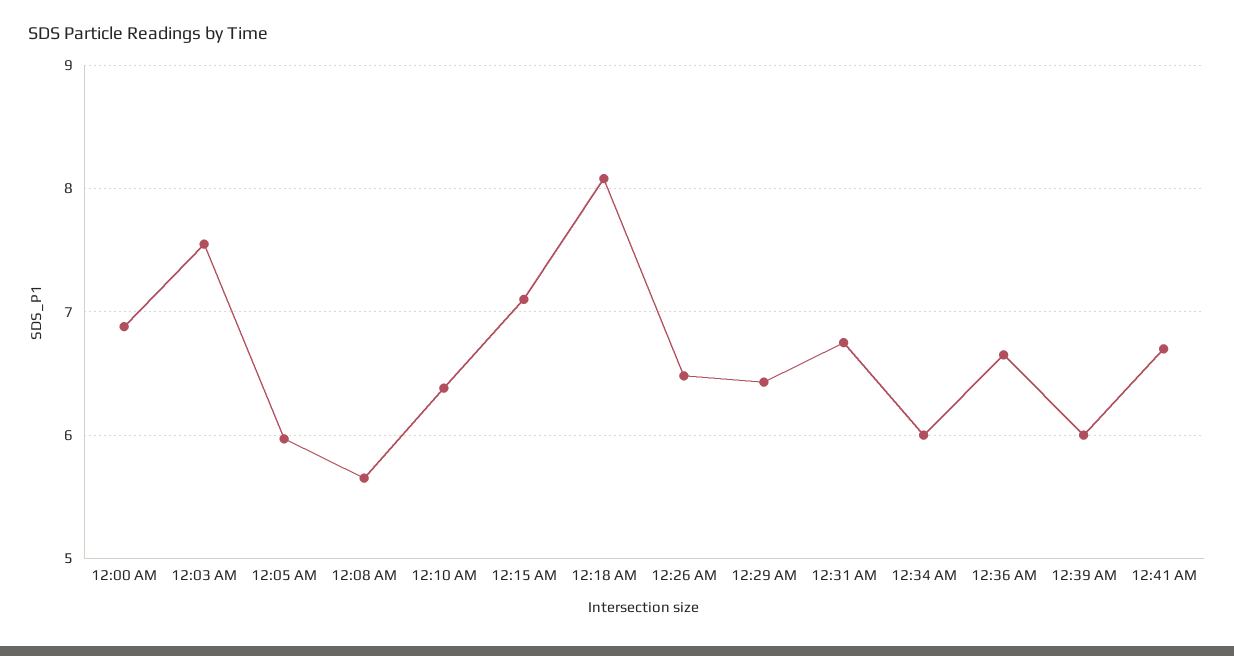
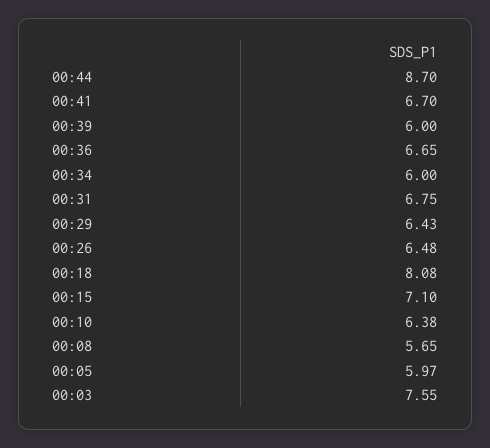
12:00 AM: 6.9 -> none
00:44: none -> 8.7

